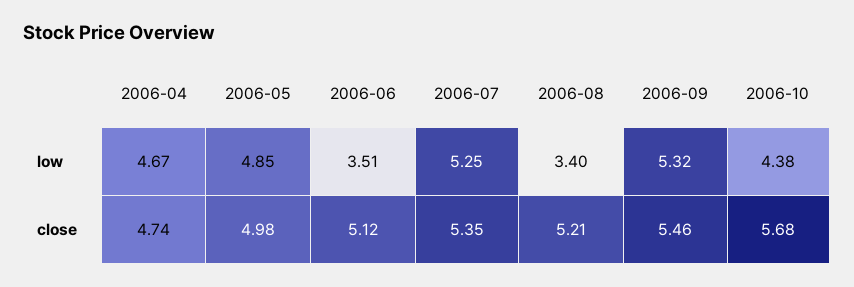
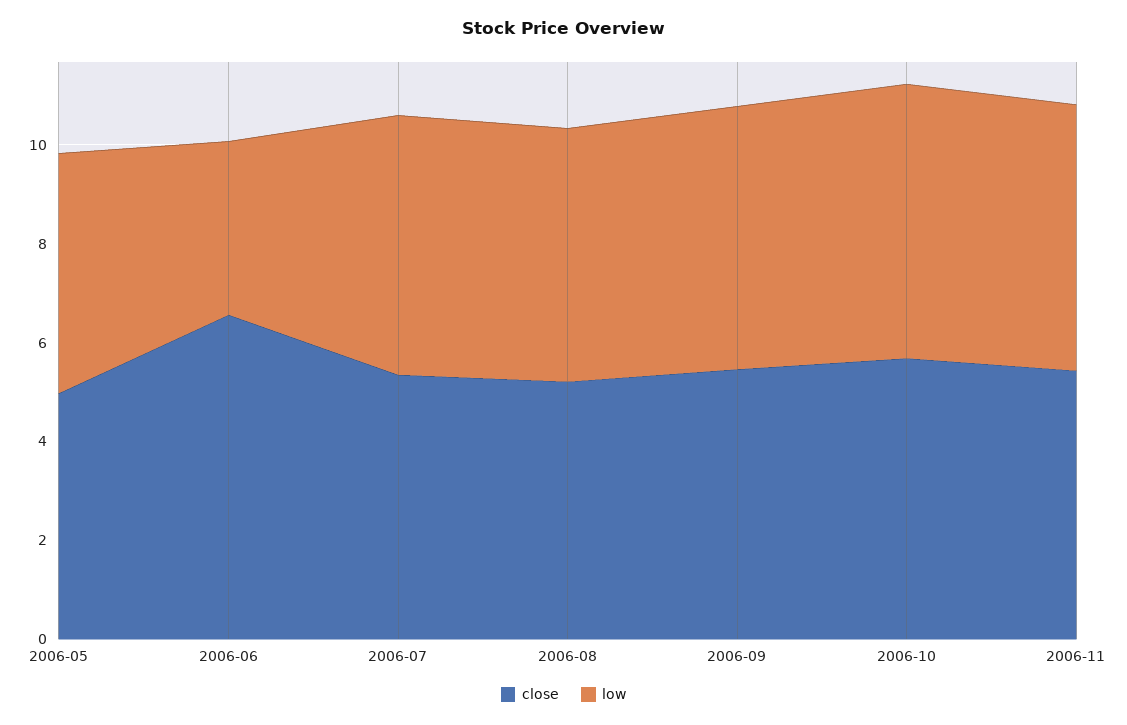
low, 2006-04: 4.67 -> none
low, 2006-08: 3.4 -> 5
low, 2006-10: 4.38 -> 5.5
close, 2006-04: 4.74 -> none
close, 2006-06: 5.12 -> 6.5
close, 2006-11: none -> 5.5
low, 2006-11: none -> 5.5

